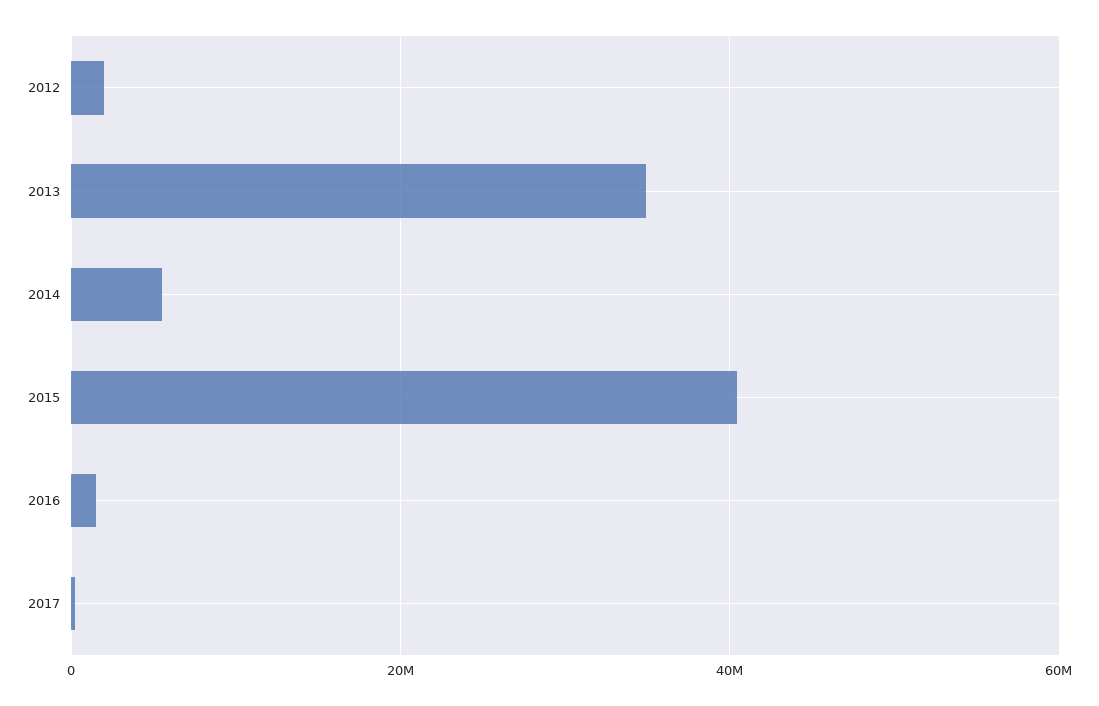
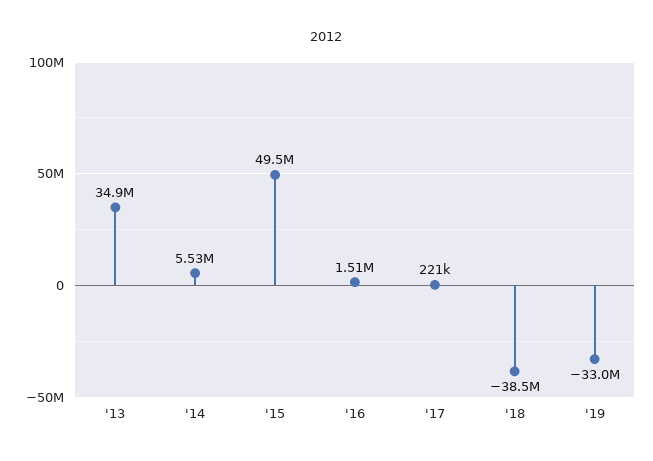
2012: 2000000 -> none
2015: 40000000 -> 49500000
'18: none -> -38500000
'19: none -> -33000000

